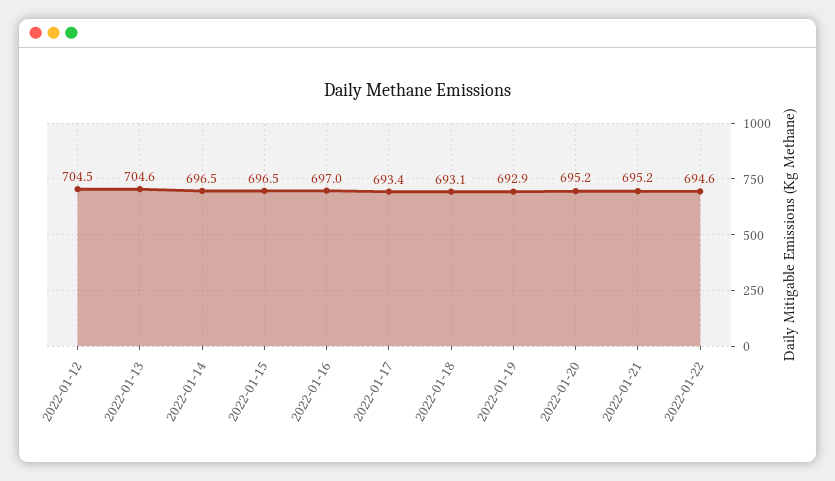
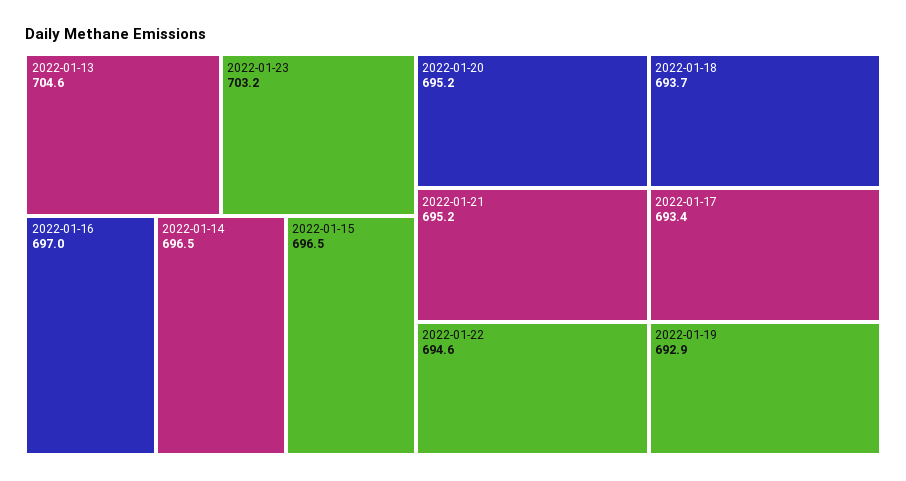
2022-01-12: 704.5 -> none
2022-01-18: 693.1 -> 693.7
2022-01-23: none -> 703.2

